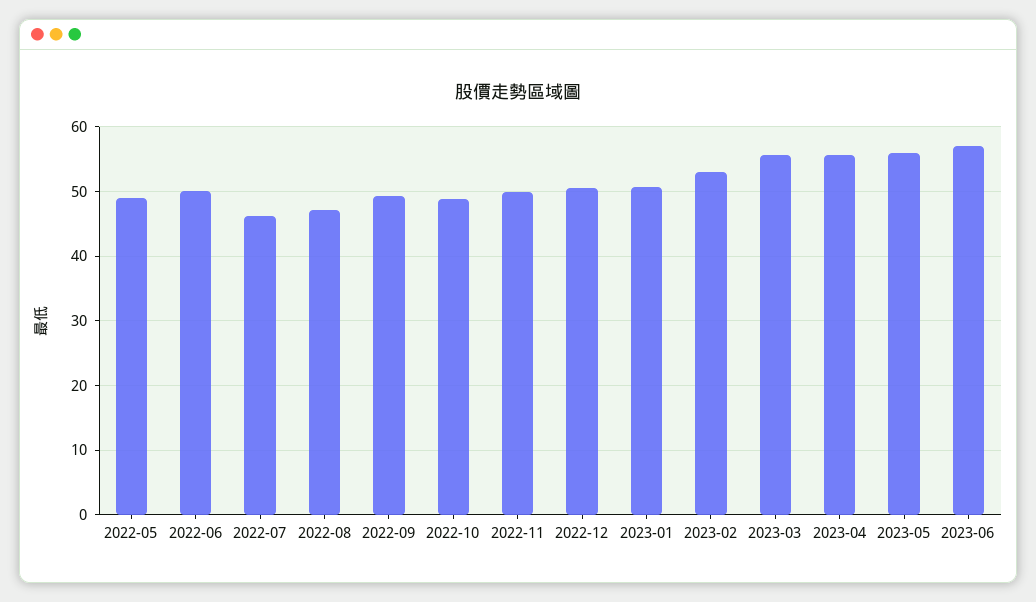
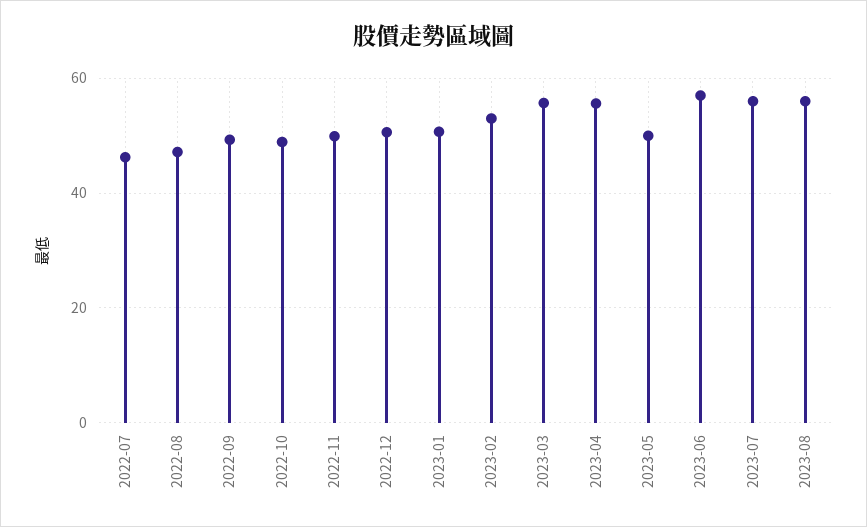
2022-05: 49 -> none
2022-06: 50 -> none
2023-05: 56 -> 50
2023-07: none -> 56
2023-08: none -> 56

